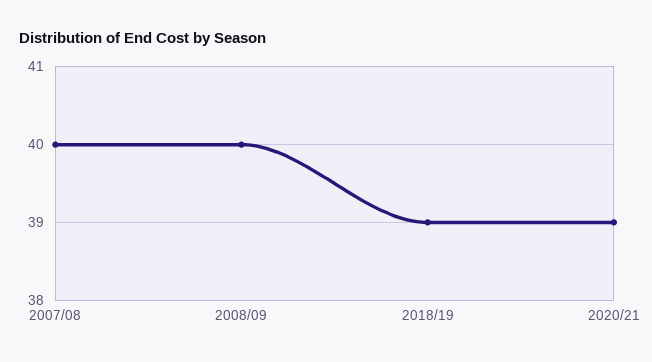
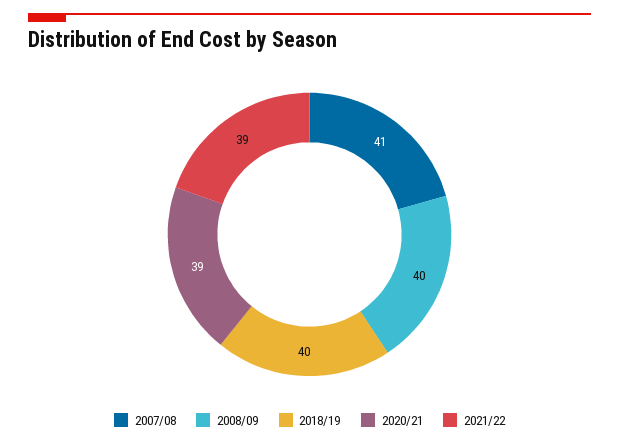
2007/08: 40 -> 41
2018/19: 39 -> 40
2021/22: none -> 39

